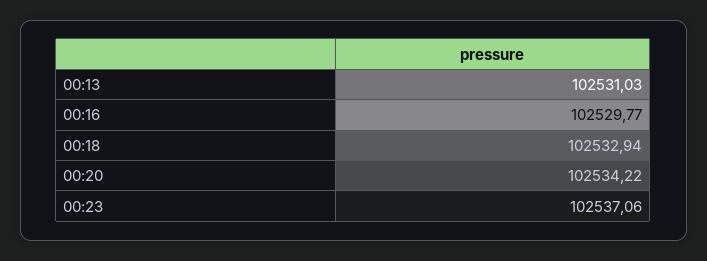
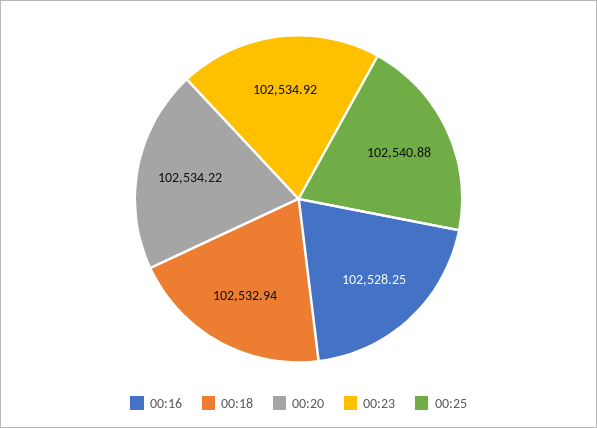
00:13: 102531.03 -> none
00:16: 102529.77 -> 102528.25
00:23: 102537.06 -> 102534.92
00:25: none -> 102540.88

